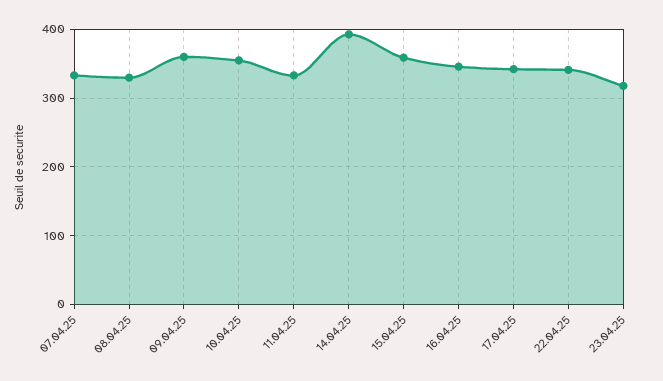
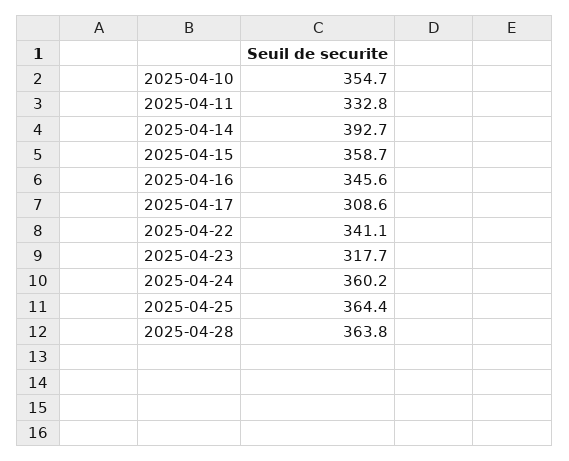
07.04.25: 330 -> none
08.04.25: 330 -> none
09.04.25: 360 -> none
17.04.25: 340 -> 308.6
2025-04-24: none -> 360.2
2025-04-25: none -> 364.4
2025-04-28: none -> 363.8

